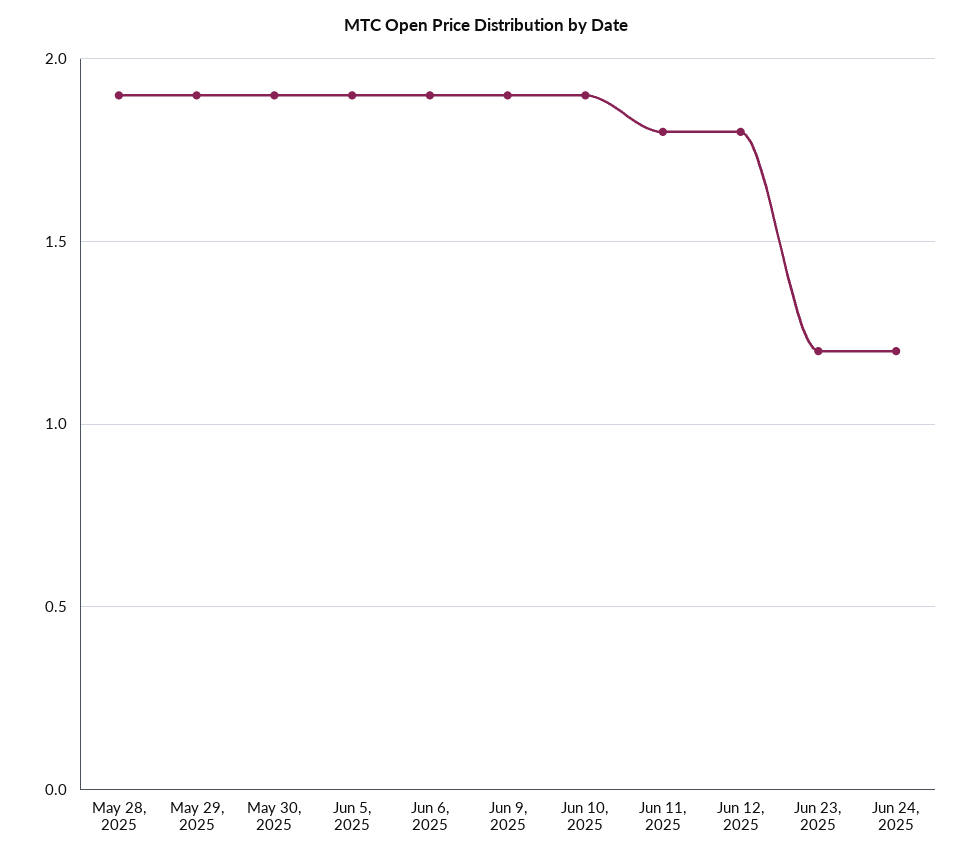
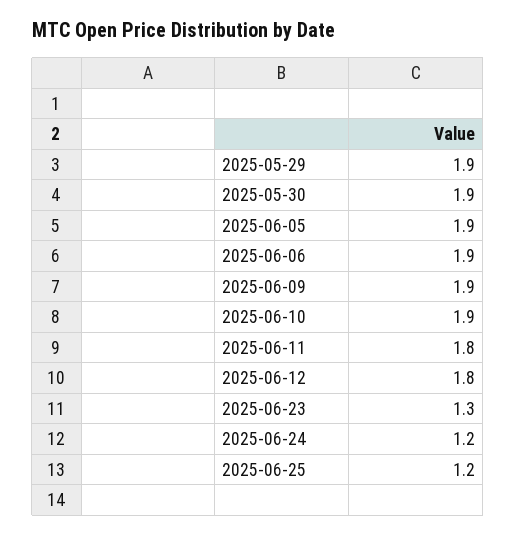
May 28, 2025: 1.9 -> none
Jun 23, 2025: 1.2 -> 1.3
2025-06-25: none -> 1.2

